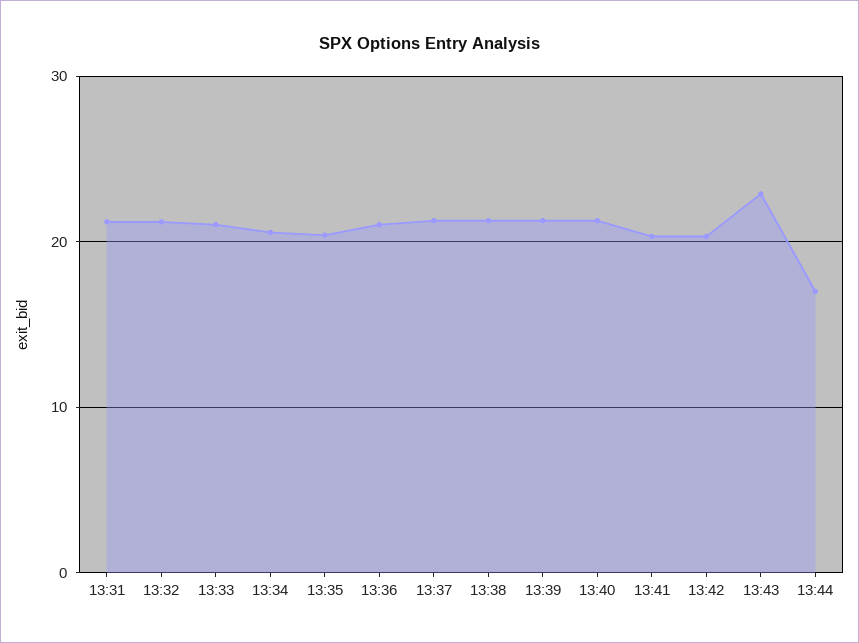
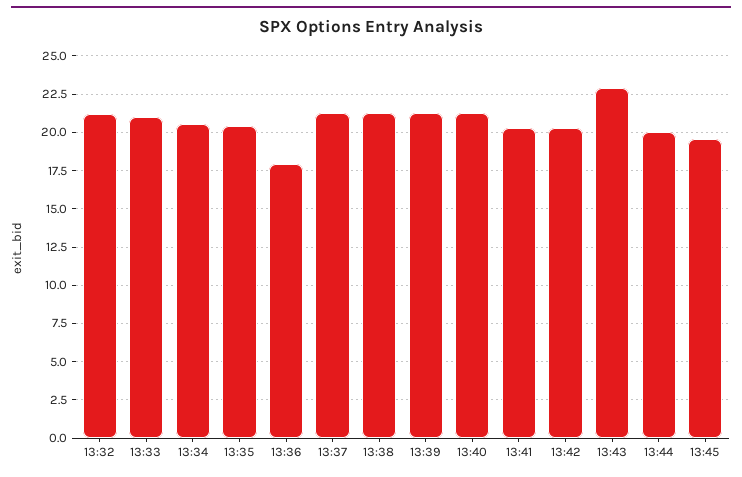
13:31: 21 -> none
13:36: 21 -> 18
13:44: 17 -> 20
13:45: none -> 19.5

